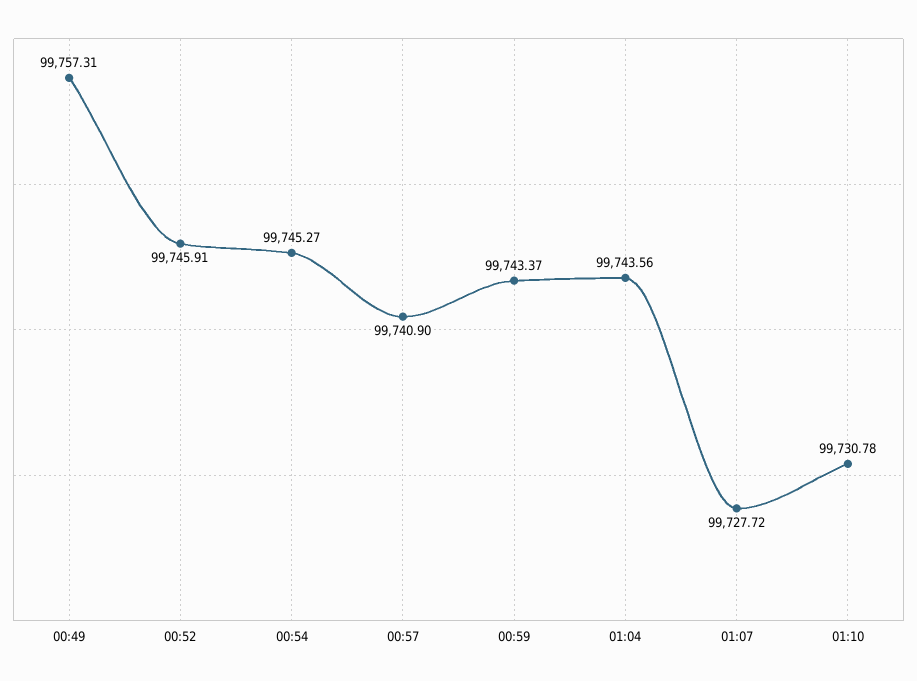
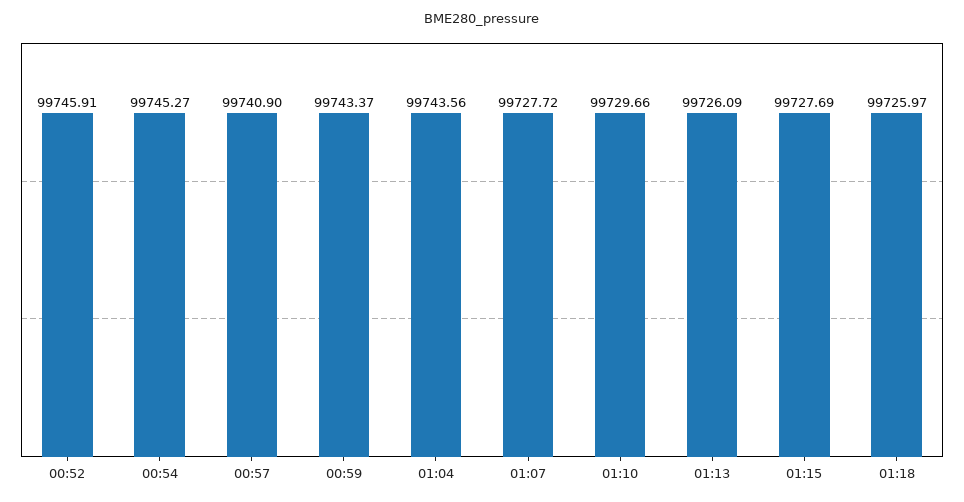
00:49: 99757.31 -> none
01:10: 99730.78 -> 99729.66
01:13: none -> 99726.09
01:15: none -> 99727.69
01:18: none -> 99725.97

